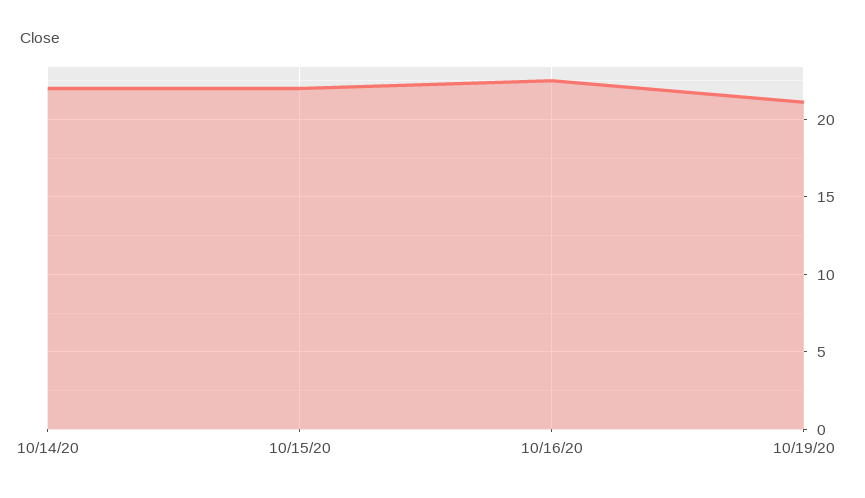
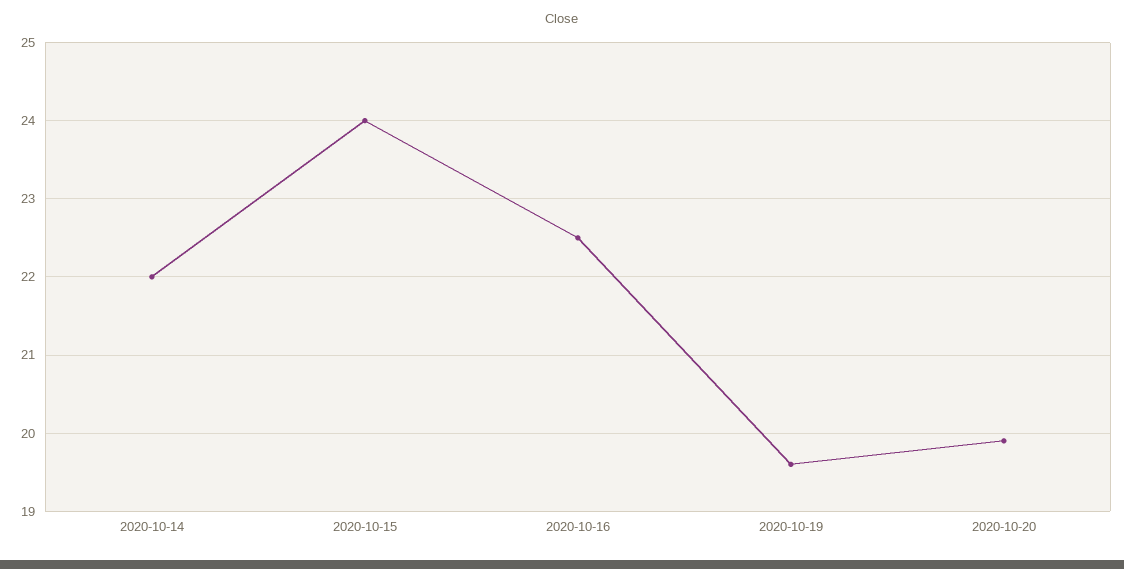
10/15/20: 22 -> 24
10/19/20: 21 -> 19.6
2020-10-20: none -> 19.9

